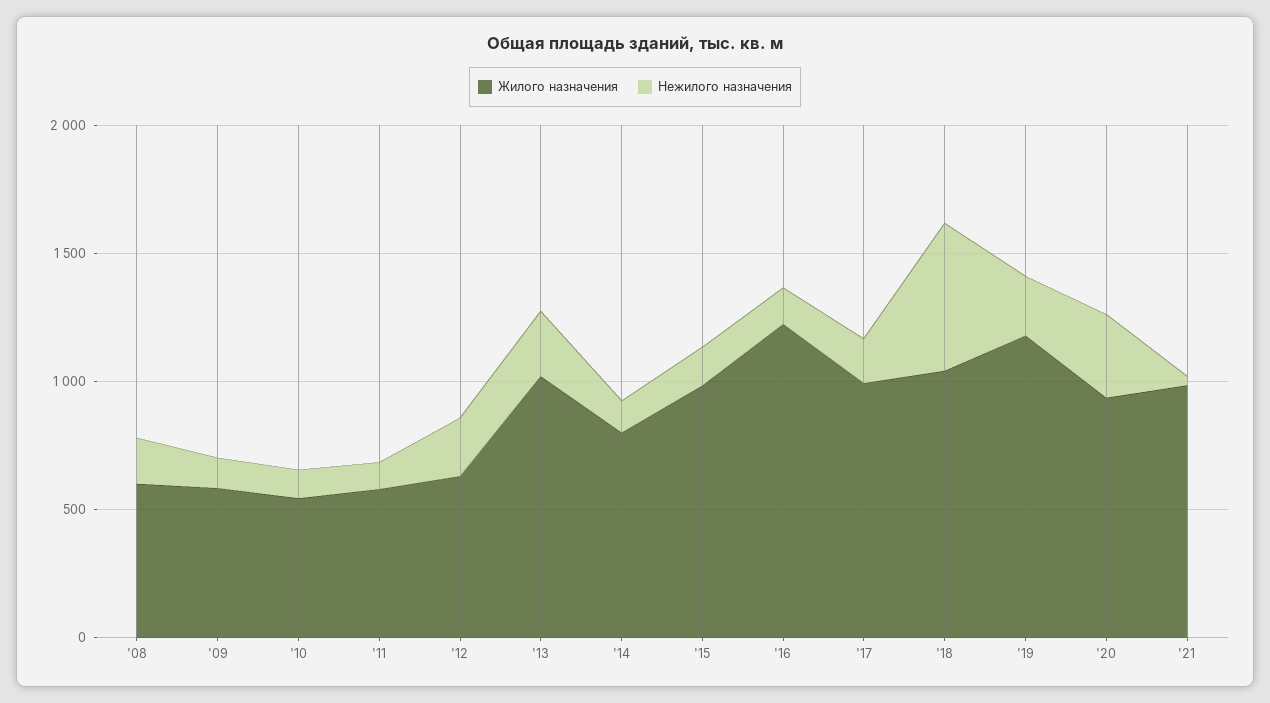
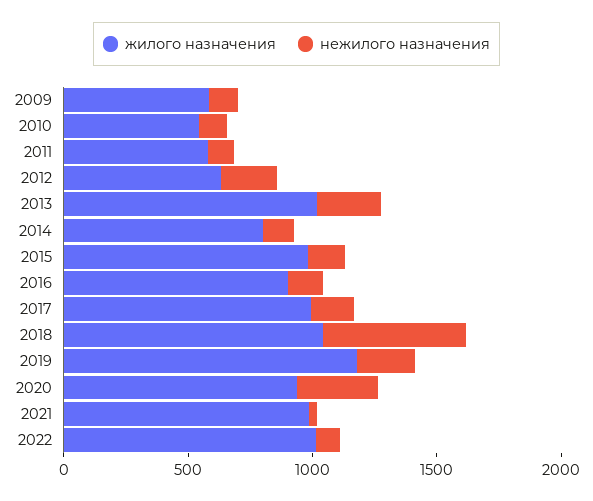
Жилого назначения, '08: 600 -> none
Нежилого назначения, '08: 200 -> none
Жилого назначения, '16: 1200 -> 900
Жилого назначения, 2022: none -> 1000
Нежилого назначения, 2022: none -> 100

